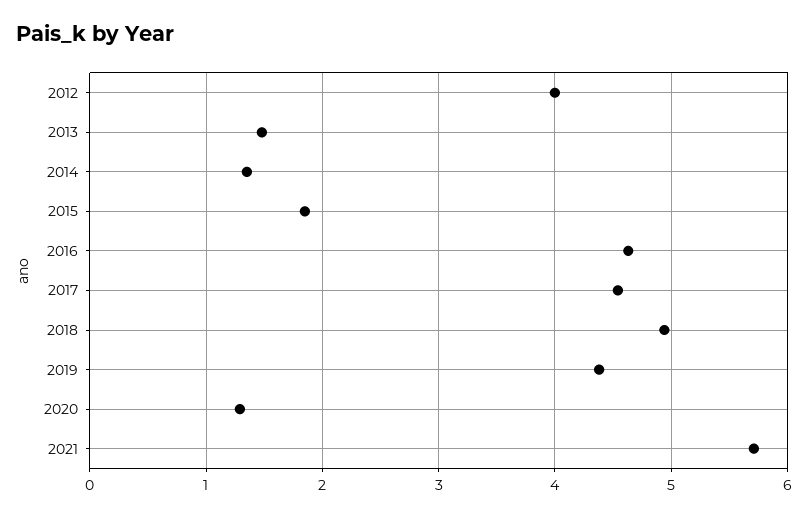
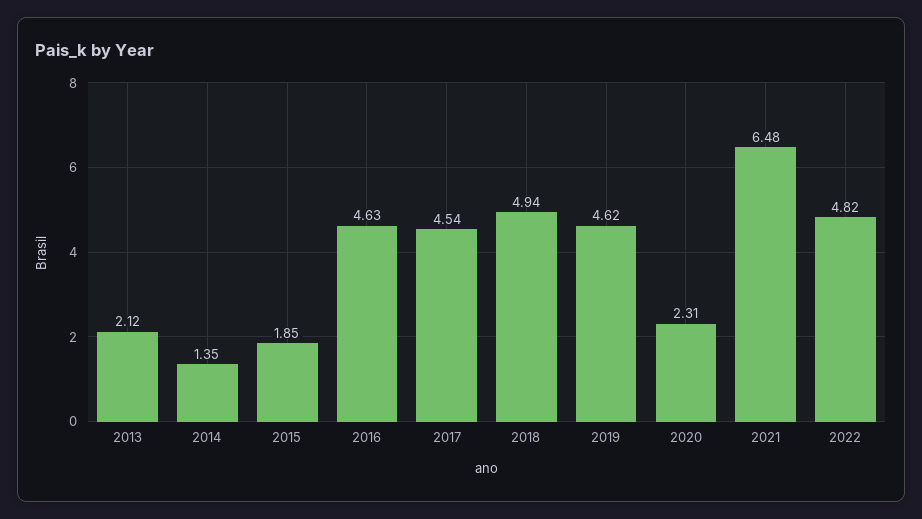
2012: 4 -> none
2013: 1.5 -> 2.12
2019: 4.4 -> 4.62
2020: 1.3 -> 2.31
2021: 5.7 -> 6.48
2022: none -> 4.82

